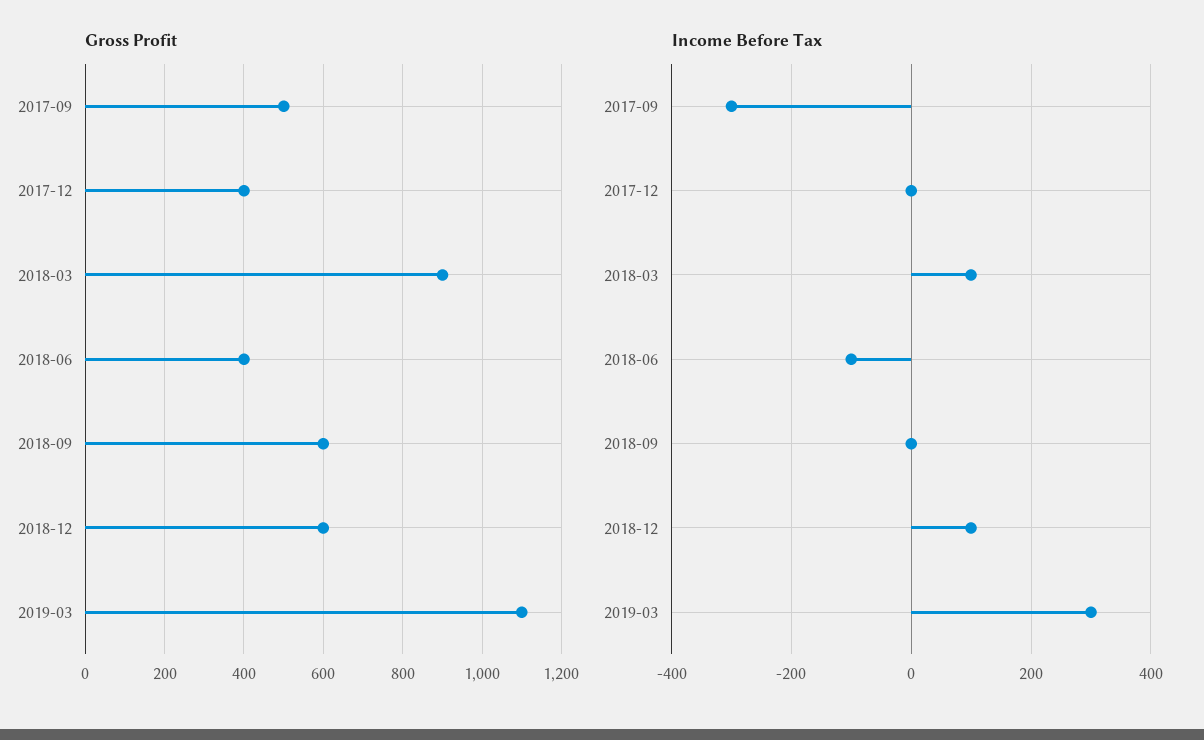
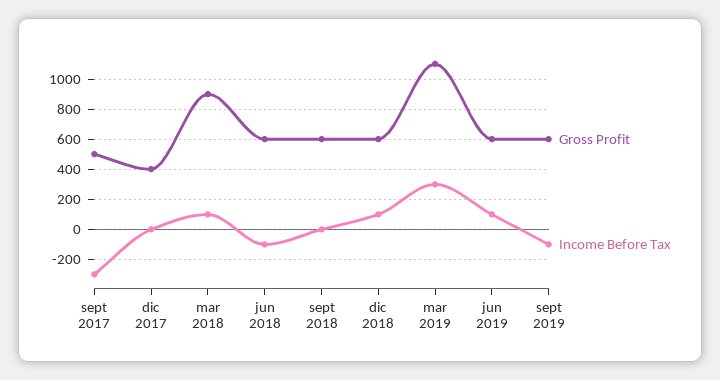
Gross Profit, 2018-06: 400 -> 600
Gross Profit, jun 2019: none -> 600
Income Before Tax, jun 2019: none -> 100
Gross Profit, sept 2019: none -> 600
Income Before Tax, sept 2019: none -> -100

